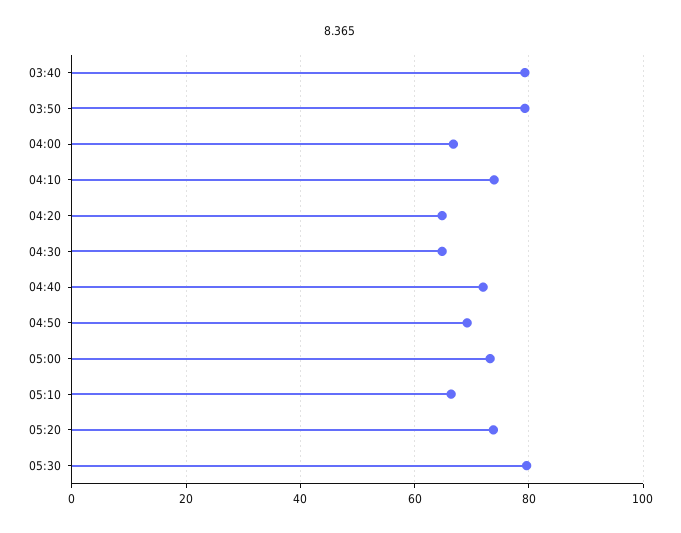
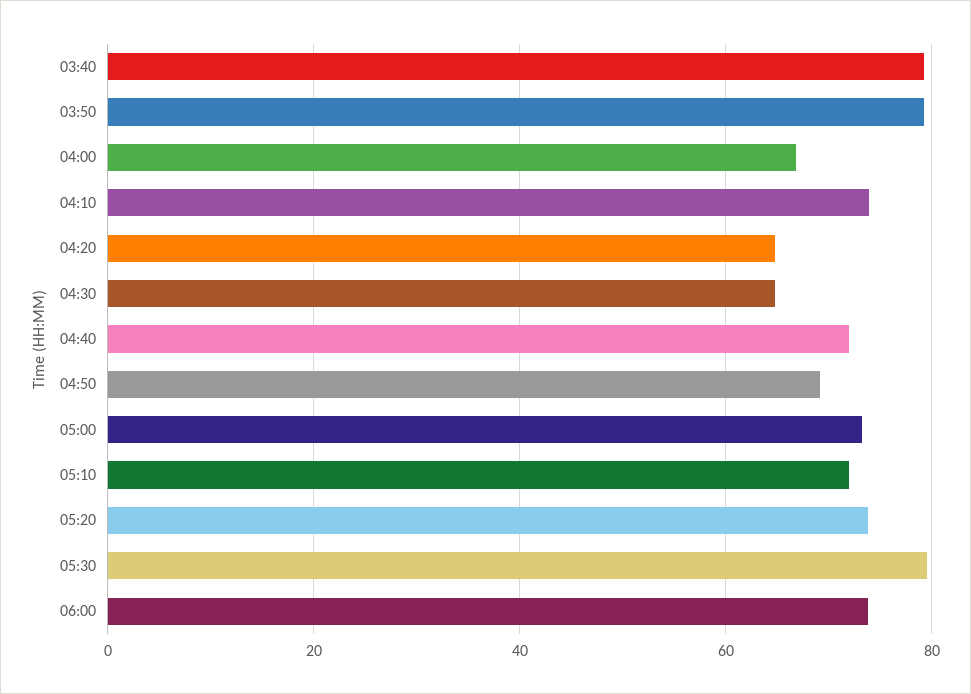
05:10: 66 -> 72
06:00: none -> 74

